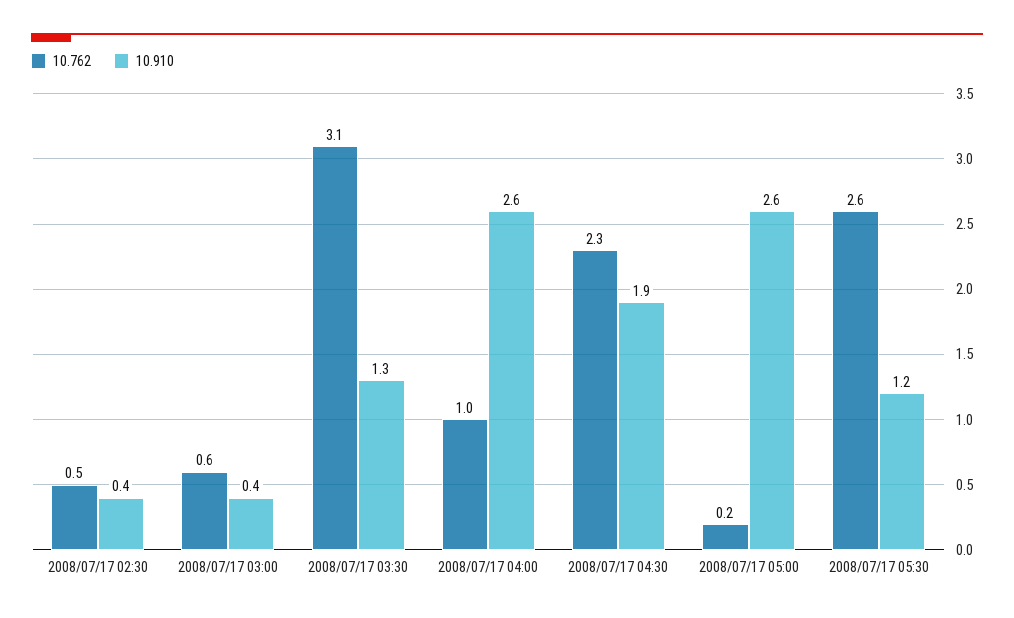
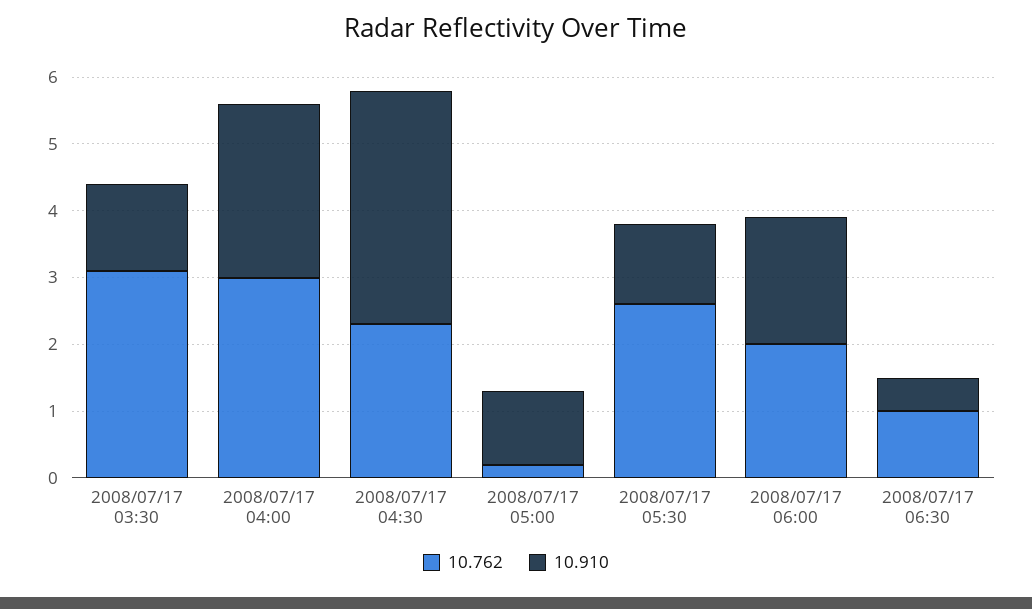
10.762, 2008/07/17 02:30: 0.5 -> none
10.910, 2008/07/17 02:30: 0.4 -> none
10.762, 2008/07/17 03:00: 0.6 -> none
10.910, 2008/07/17 03:00: 0.4 -> none
10.762, 2008/07/17 04:00: 1 -> 3
10.910, 2008/07/17 04:30: 1.9 -> 3.5
10.910, 2008/07/17 05:00: 2.6 -> 1
10.762, 2008/07/17 06:00: none -> 2
10.910, 2008/07/17 06:00: none -> 2
10.762, 2008/07/17 06:30: none -> 1
10.910, 2008/07/17 06:30: none -> 0.5

